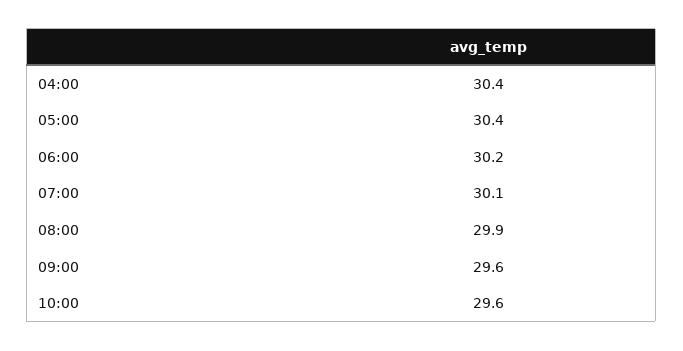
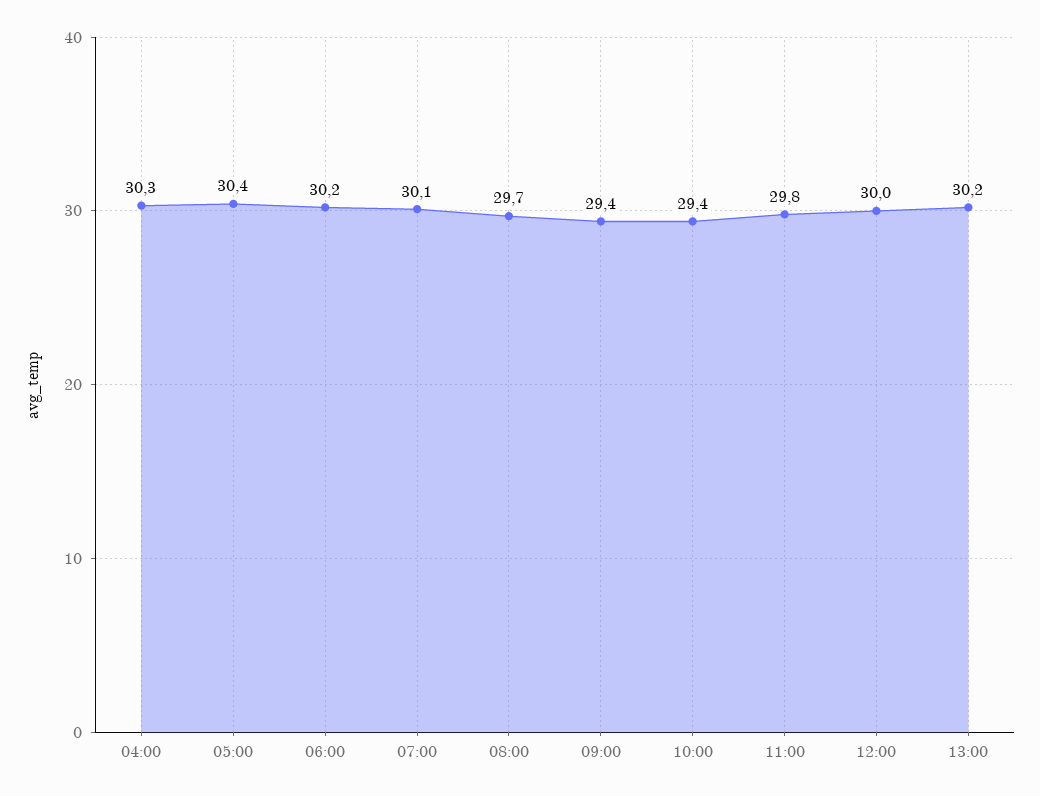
04:00: 30.4 -> 30.3
08:00: 29.9 -> 29.7
09:00: 29.6 -> 29.4
10:00: 29.6 -> 29.4
11:00: none -> 29.8
12:00: none -> 30
13:00: none -> 30.2

